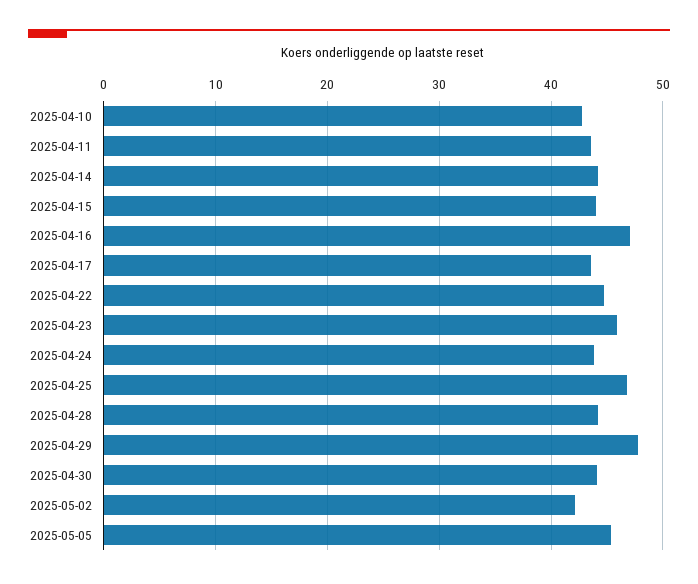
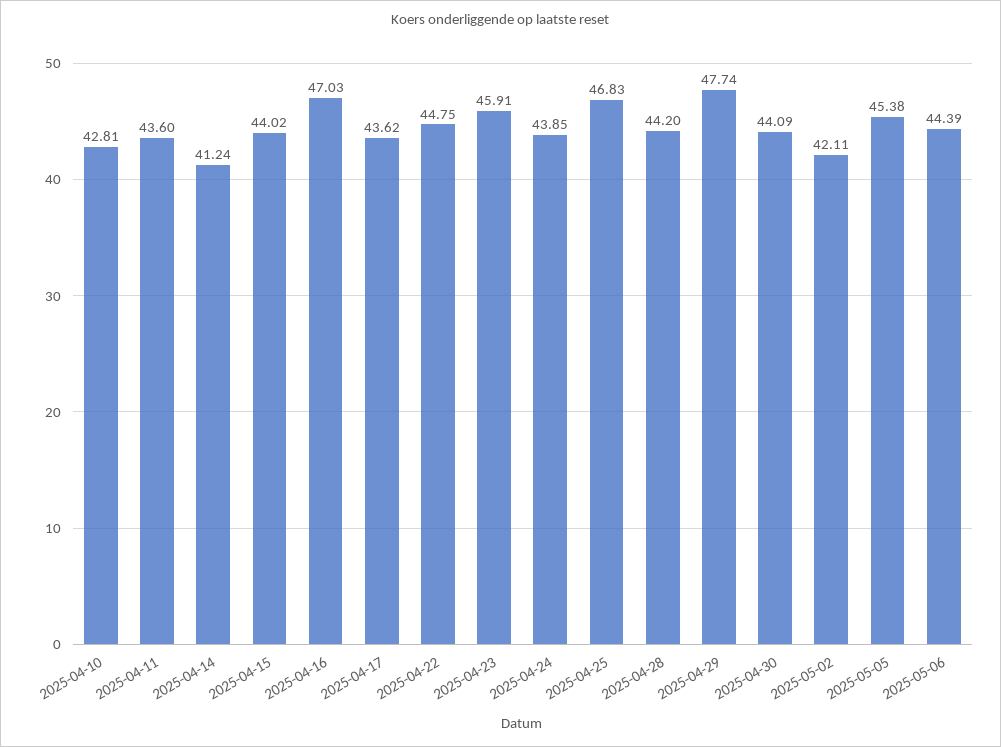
2025-04-14: 44 -> 41.24
2025-05-06: none -> 44.39

